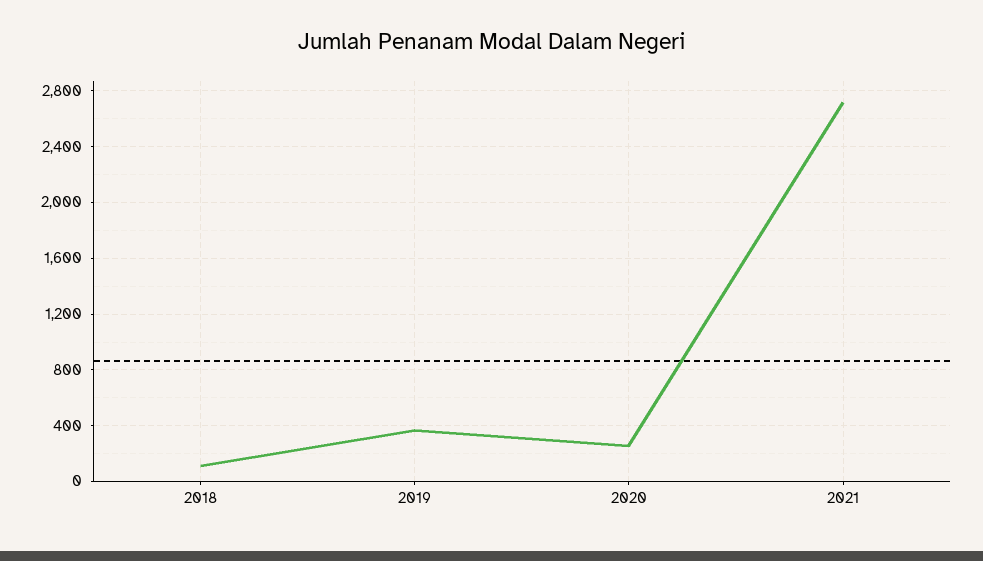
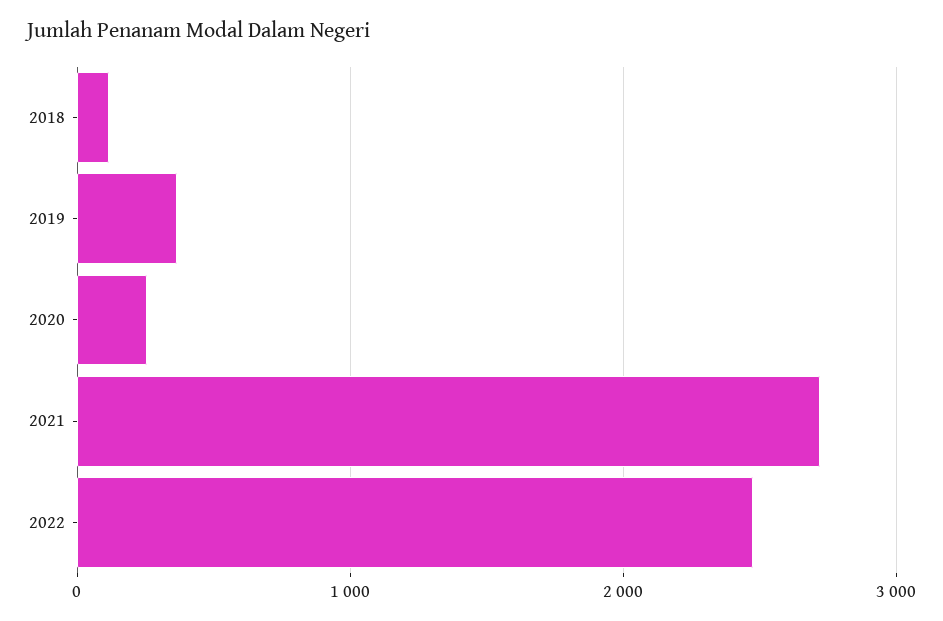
2022: none -> 2500

